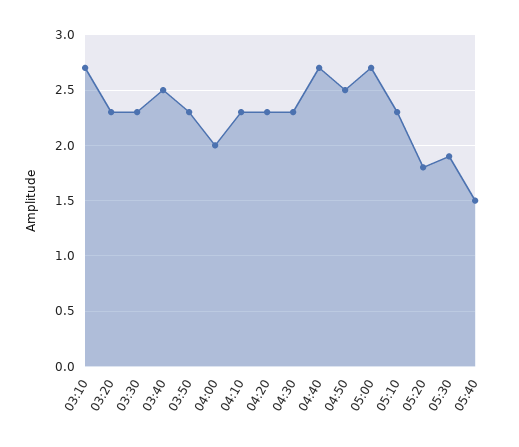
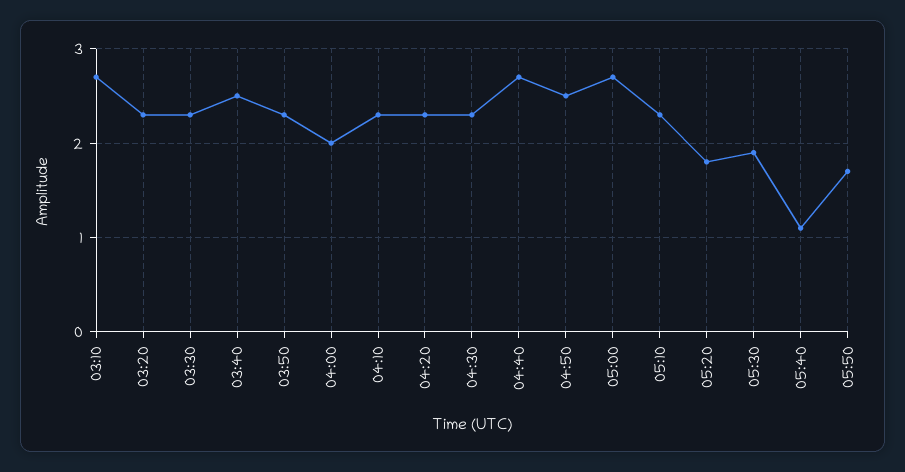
05:40: 1.5 -> 1.1
05:50: none -> 1.7

